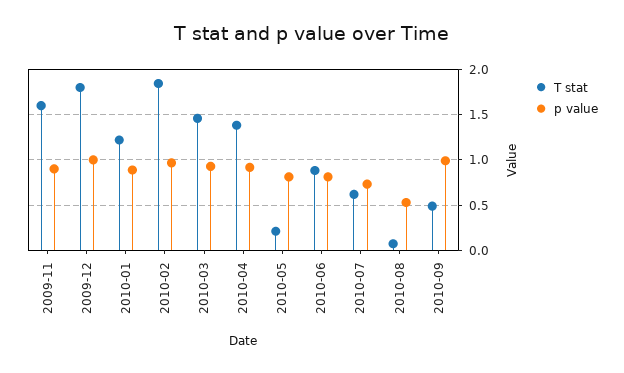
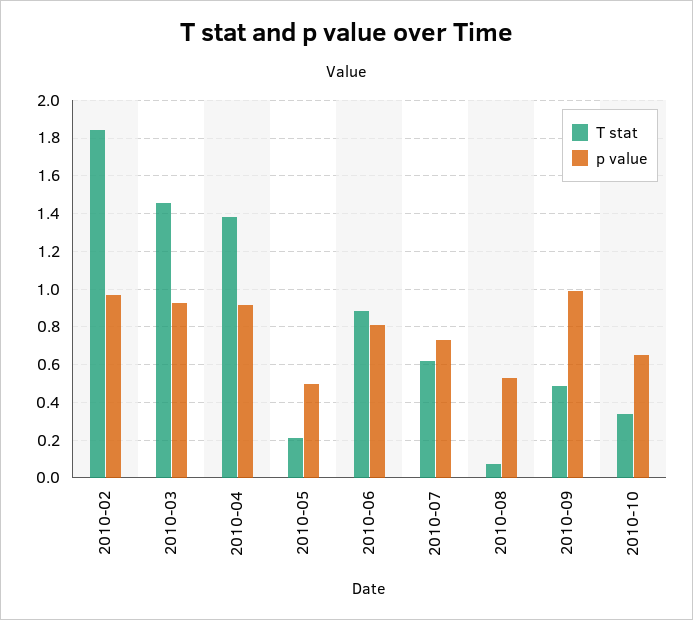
T stat, 2009-11: 1.6 -> none
p value, 2009-11: 0.9 -> none
T stat, 2009-12: 1.8 -> none
p value, 2009-12: 1 -> none
T stat, 2010-01: 1.2 -> none
p value, 2010-01: 0.9 -> none
p value, 2010-05: 0.8 -> 0.5
T stat, 2010-10: none -> 0.35
p value, 2010-10: none -> 0.65

